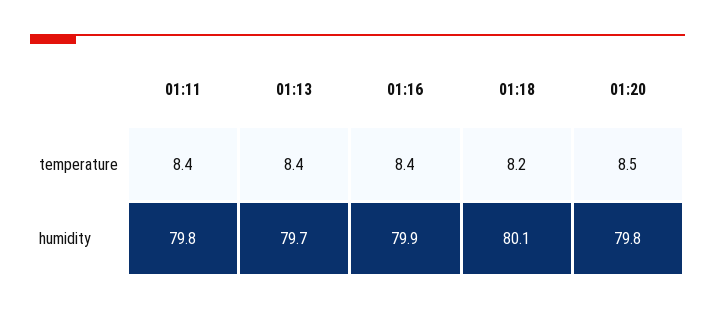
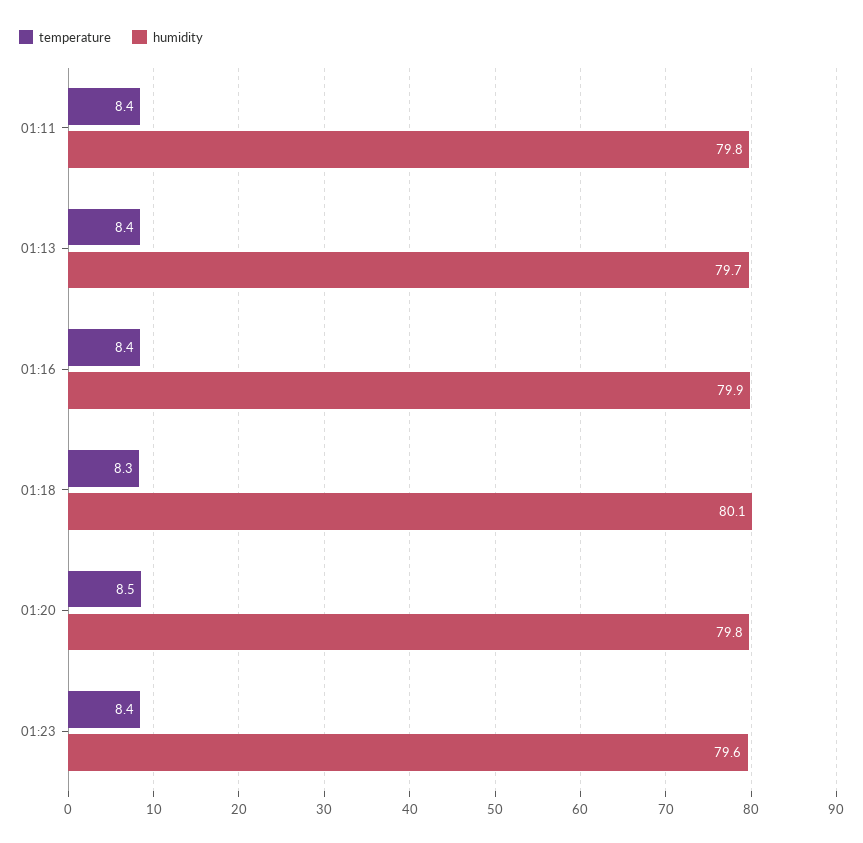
temperature, 01:18: 8.2 -> 8.3
temperature, 01:23: none -> 8.4
humidity, 01:23: none -> 79.6

